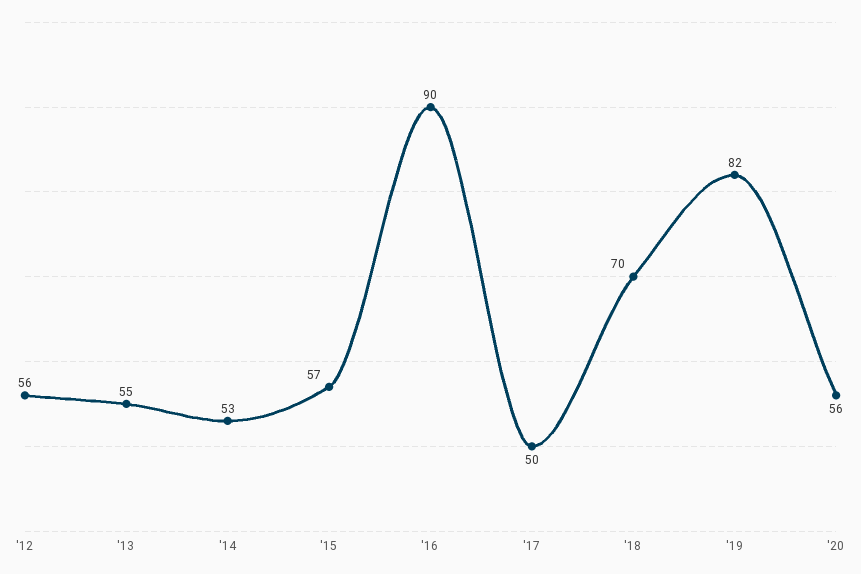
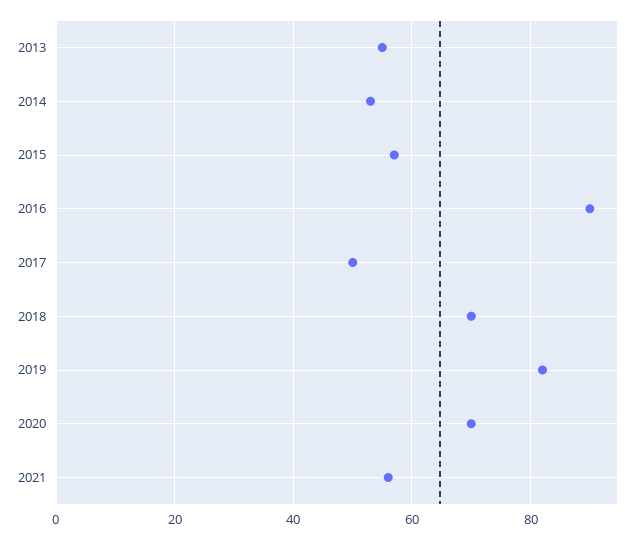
'12: 56 -> none
'20: 56 -> 70
2021: none -> 55

